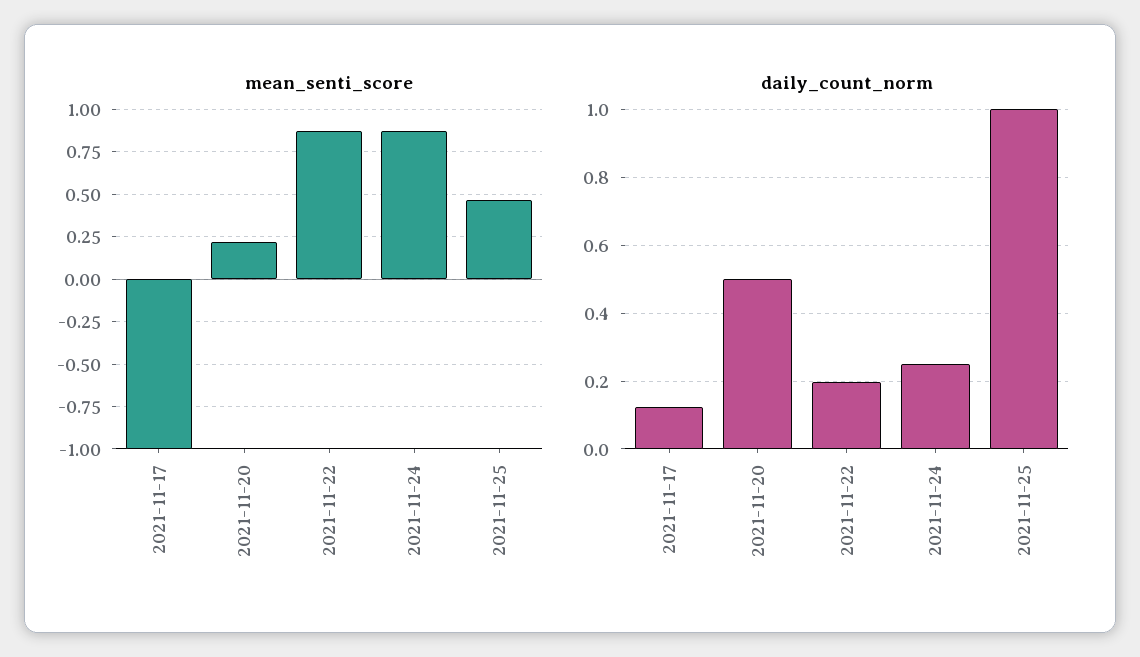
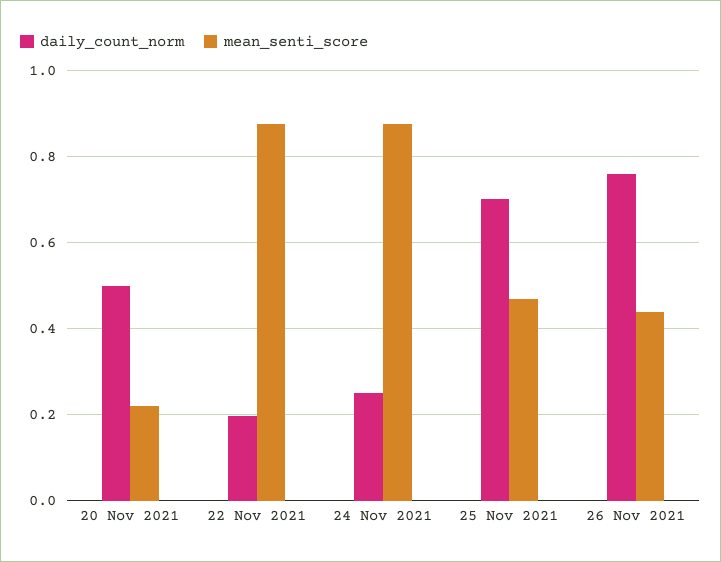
mean_senti_score, 2021-11-17: -1 -> none
daily_count_norm, 2021-11-17: 0.12 -> none
daily_count_norm, 2021-11-25: 1 -> 0.7
daily_count_norm, 26 Nov 2021: none -> 0.76
mean_senti_score, 26 Nov 2021: none -> 0.44

